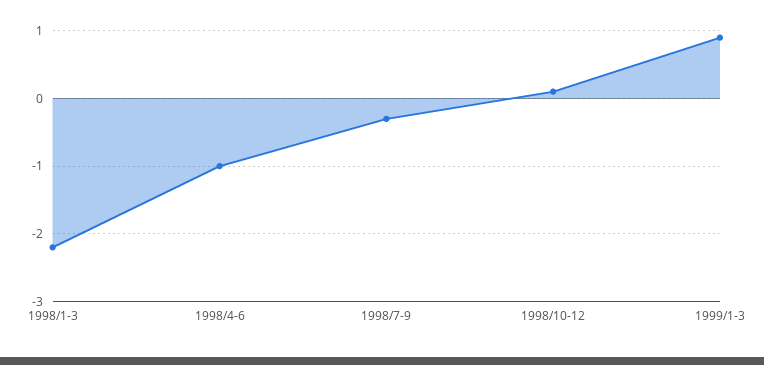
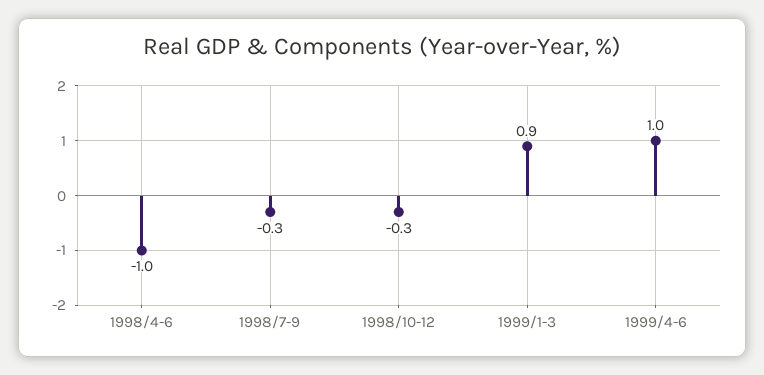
1998/1-3: -2.2 -> none
1998/10-12: 0.1 -> -0.3
1999/4-6: none -> 1

